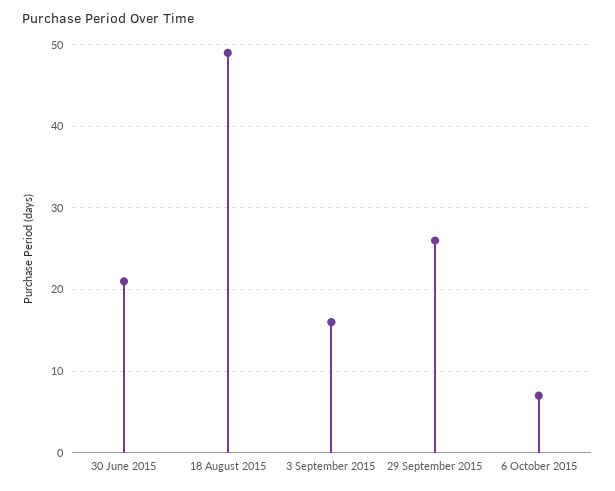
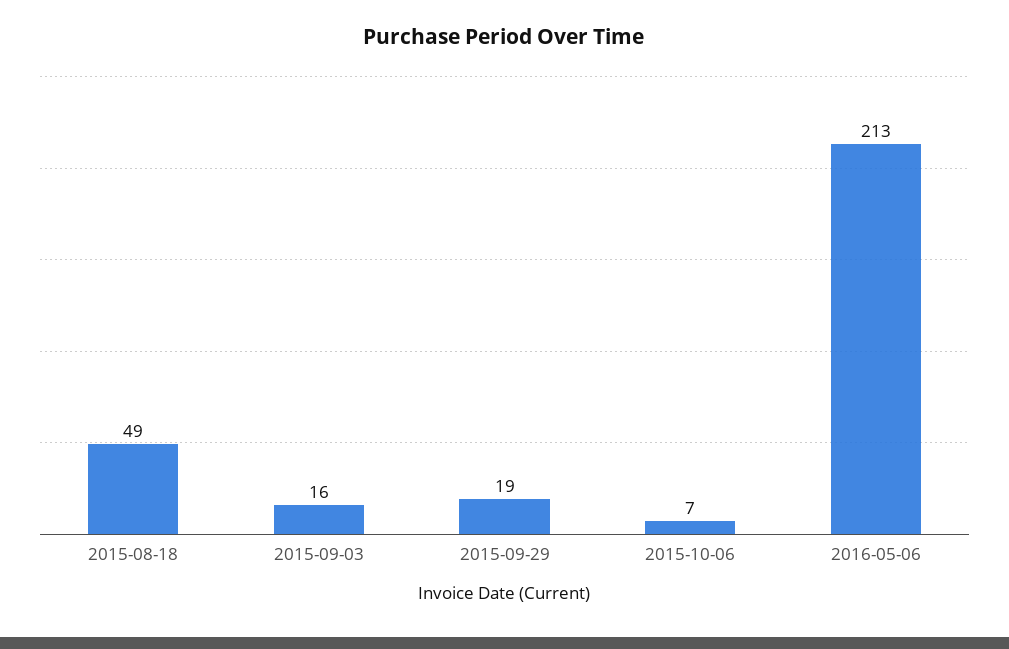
30 June 2015: 21 -> none
29 September 2015: 26 -> 19
2016-05-06: none -> 213

